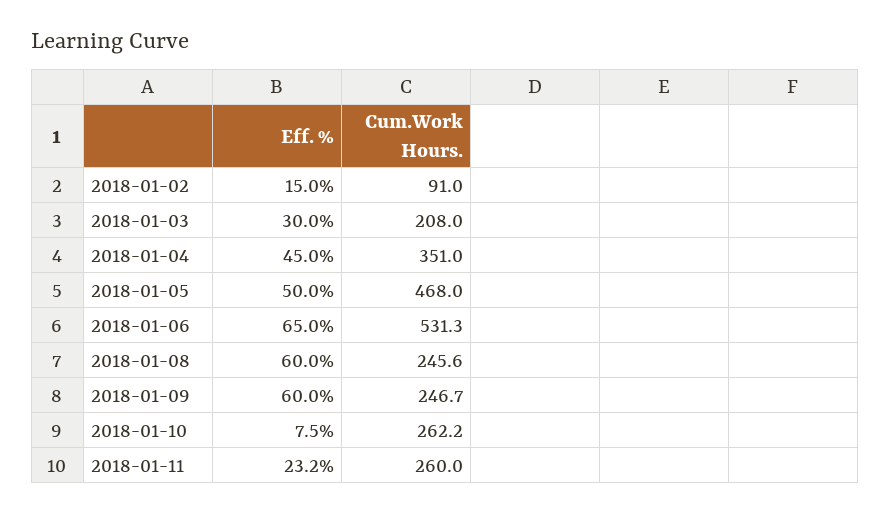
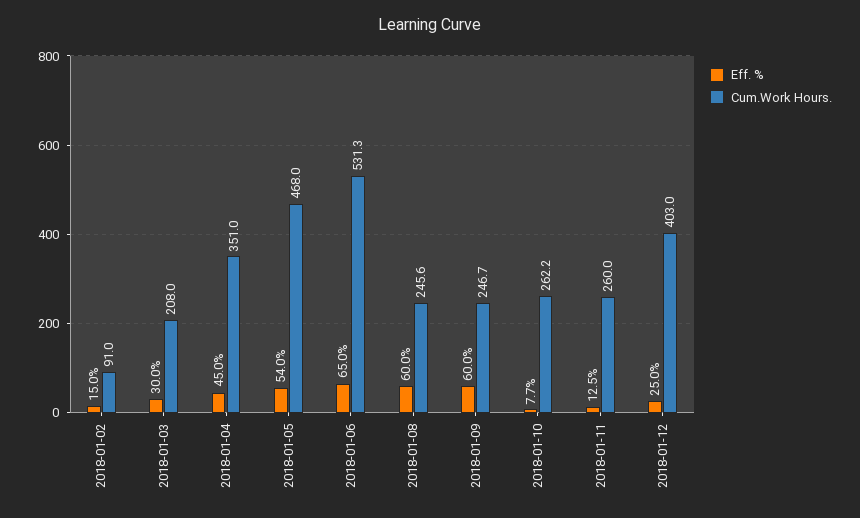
Eff. %, 2018-01-05: 50 -> 54
Eff. %, 2018-01-10: 7.5 -> 7.7
Eff. %, 2018-01-11: 23.2 -> 12.5
Eff. %, 2018-01-12: none -> 25
Cum.Work Hours., 2018-01-12: none -> 403

